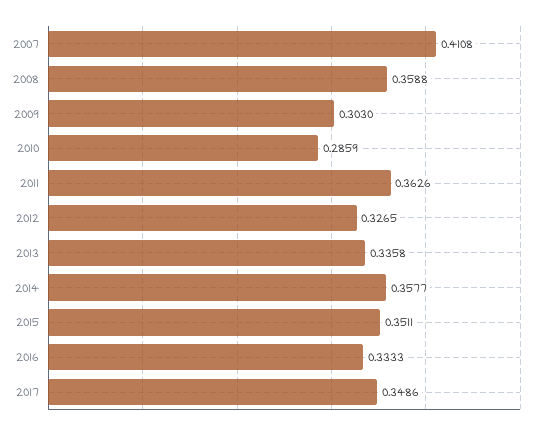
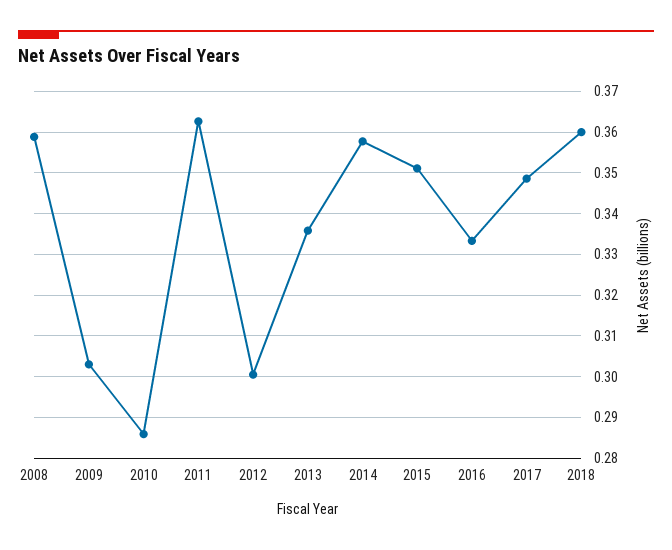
2007: 0.4108 -> none
2012: 0.3265 -> 0.3
2018: none -> 0.36

